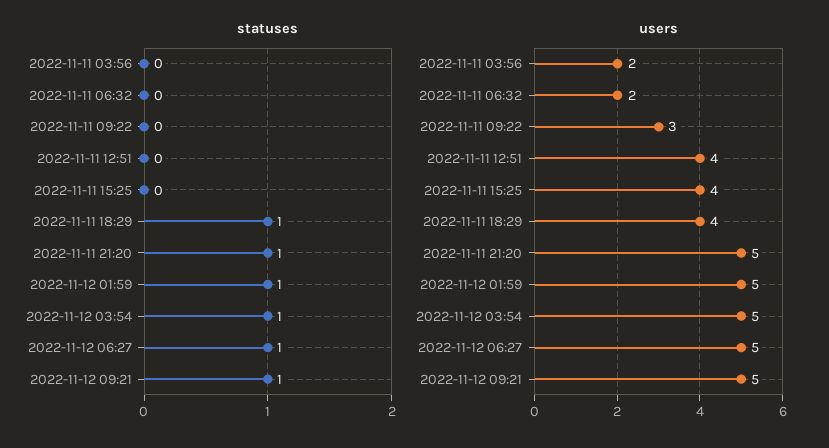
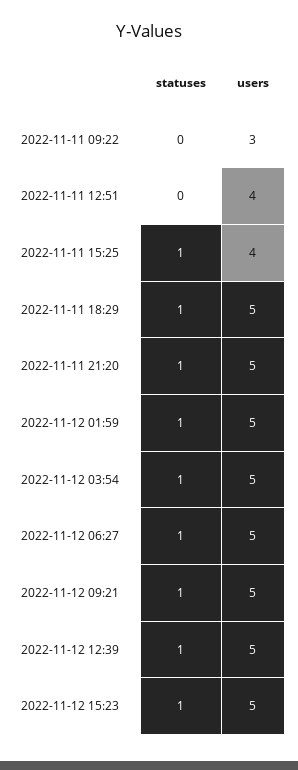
statuses, 2022-11-11 03:56: 0 -> none
statuses, 2022-11-11 06:32: 0 -> none
statuses, 2022-11-11 15:25: 0 -> 1
users, 2022-11-11 03:56: 2 -> none
users, 2022-11-11 06:32: 2 -> none
users, 2022-11-11 18:29: 4 -> 5
statuses, 2022-11-12 12:39: none -> 1
users, 2022-11-12 12:39: none -> 5
statuses, 2022-11-12 15:23: none -> 1
users, 2022-11-12 15:23: none -> 5

